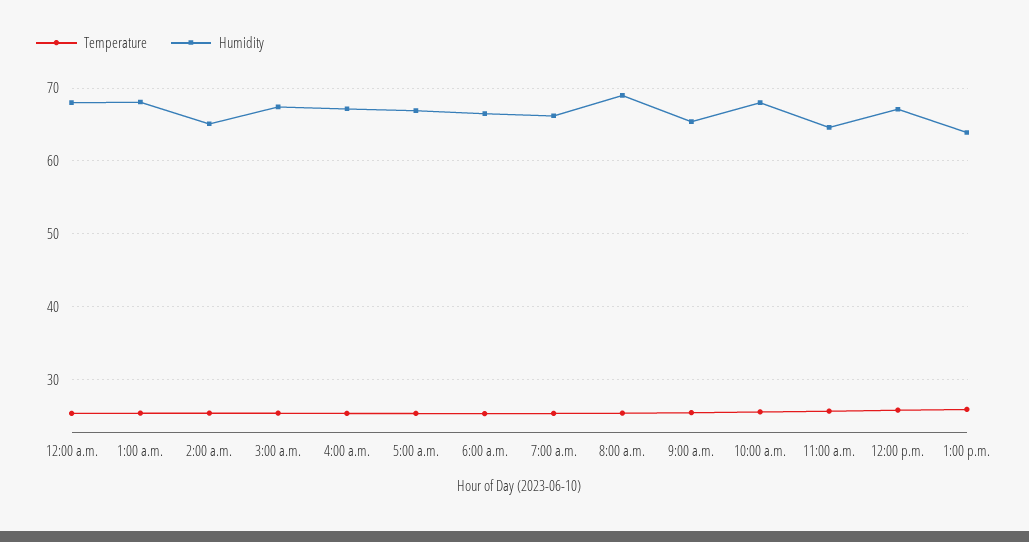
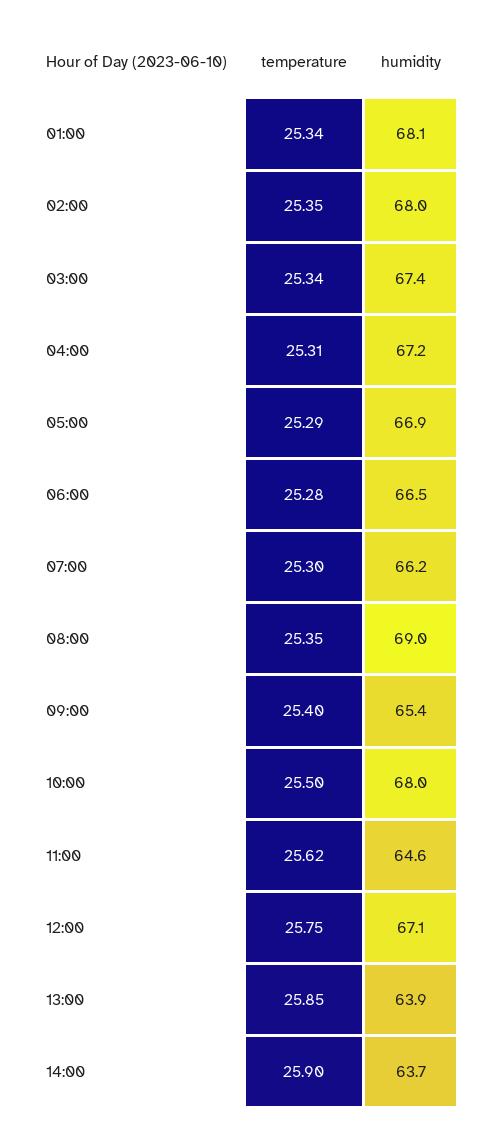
Temperature, 12:00 a.m.: 25 -> none
Humidity, 12:00 a.m.: 68 -> none
Humidity, 2:00 a.m.: 65 -> 68
Temperature, 14:00: none -> 25.9
Humidity, 14:00: none -> 63.7

